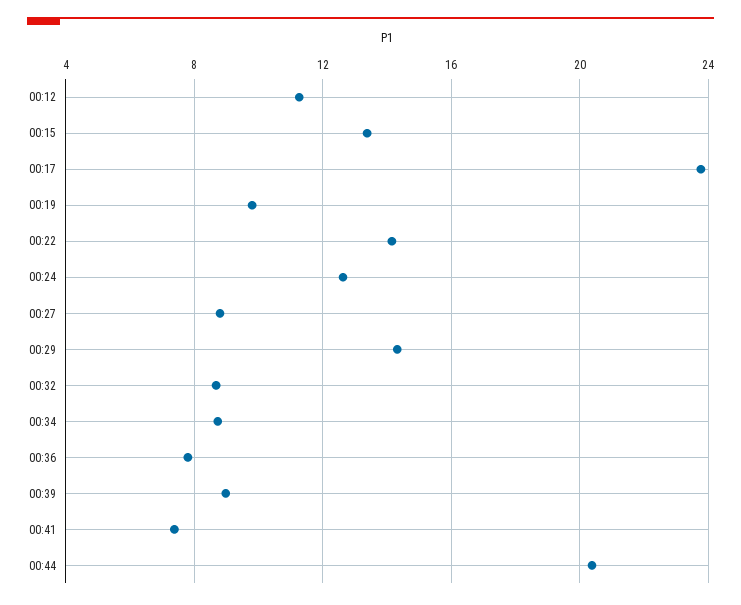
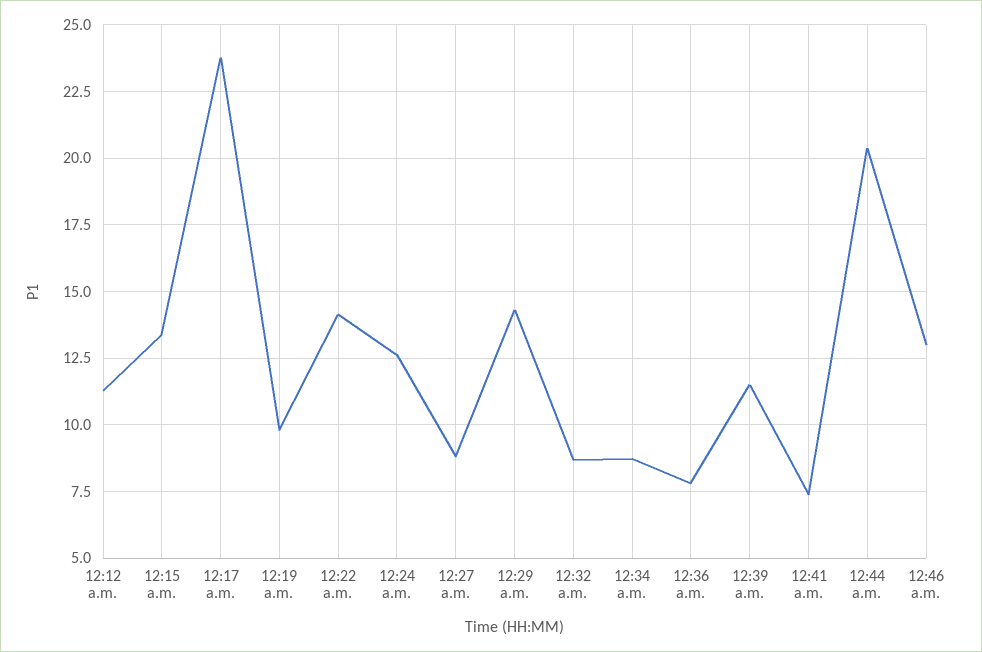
00:39: 9 -> 11.5
12:46 a.m.: none -> 13

